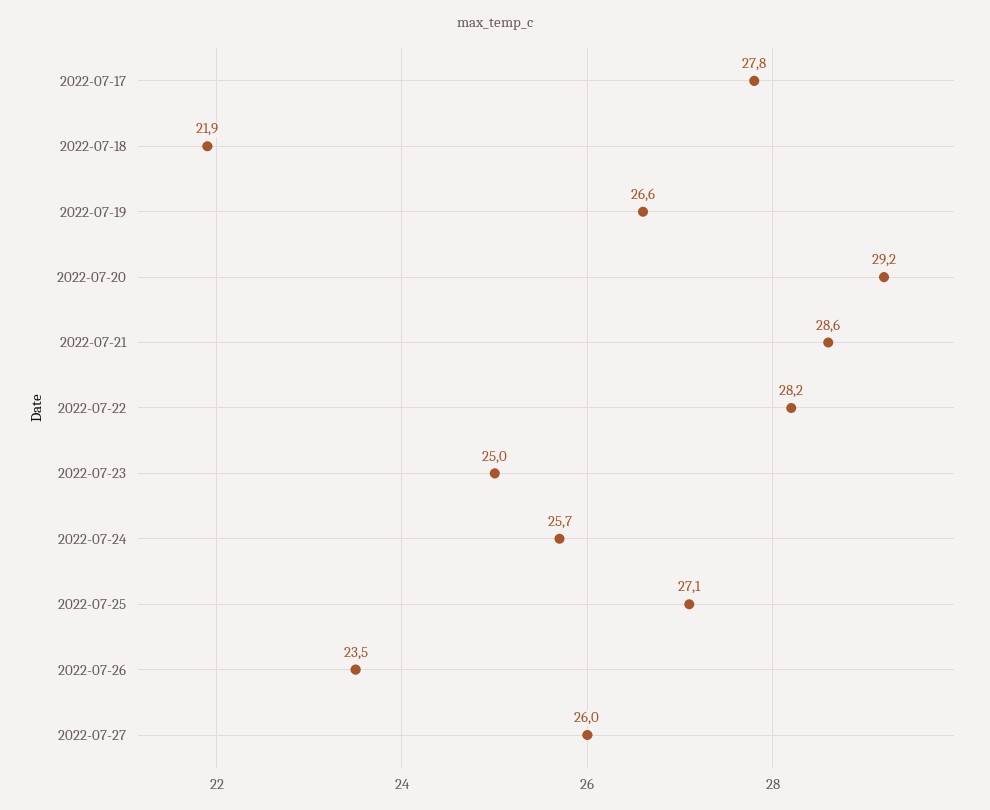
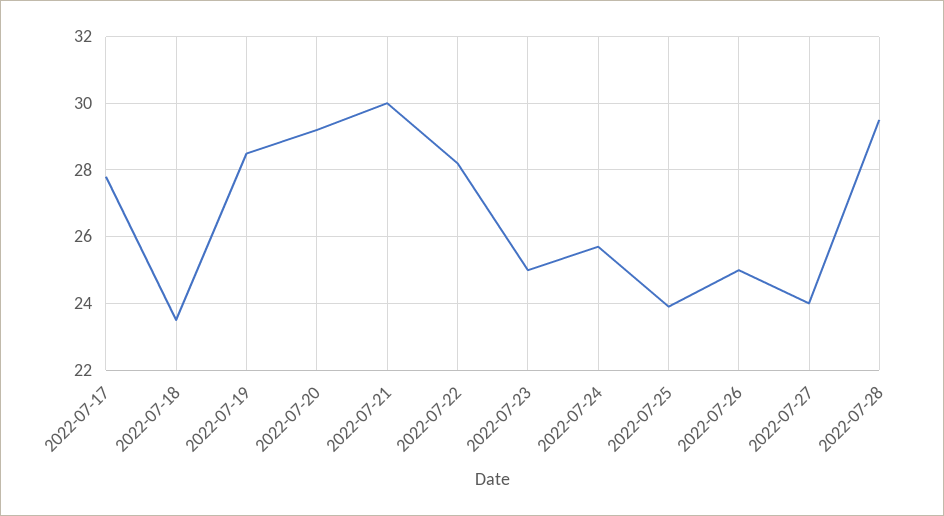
2022-07-18: 21.9 -> 23.5
2022-07-19: 26.6 -> 28.5
2022-07-21: 28.6 -> 30
2022-07-25: 27.1 -> 24
2022-07-26: 23.5 -> 25
2022-07-27: 26 -> 24
2022-07-28: none -> 29.5

